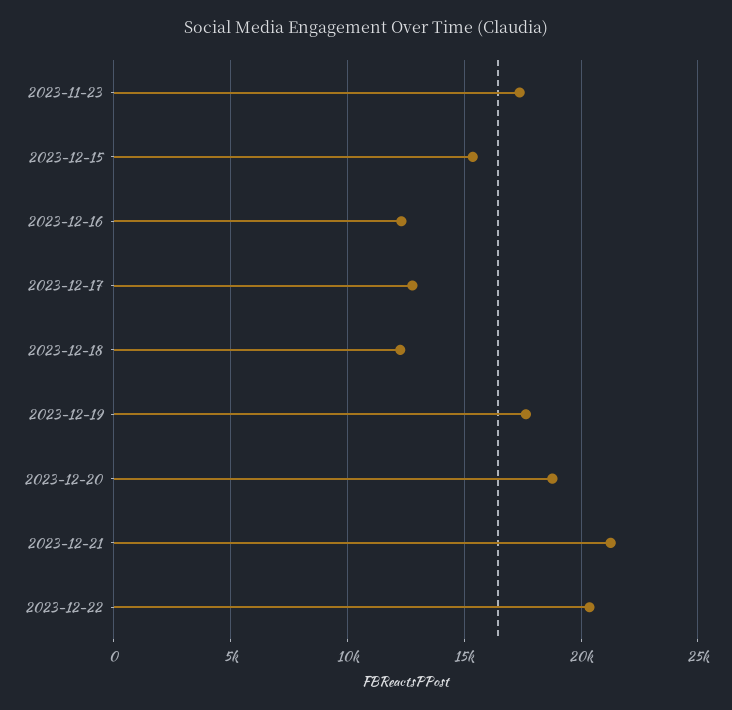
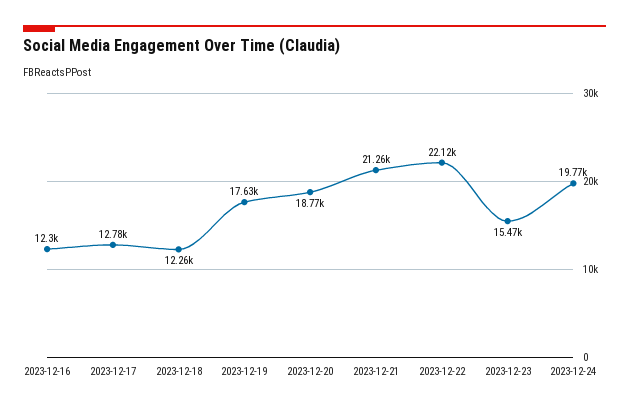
2023-11-23: 17500 -> none
2023-12-15: 15500 -> none
2023-12-22: 20500 -> 22120
2023-12-23: none -> 15470
2023-12-24: none -> 19770

